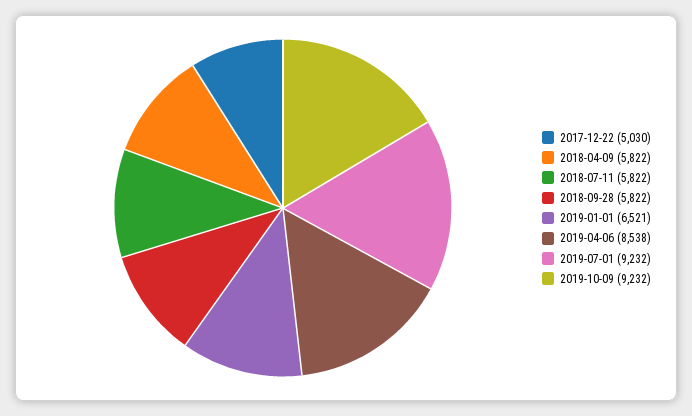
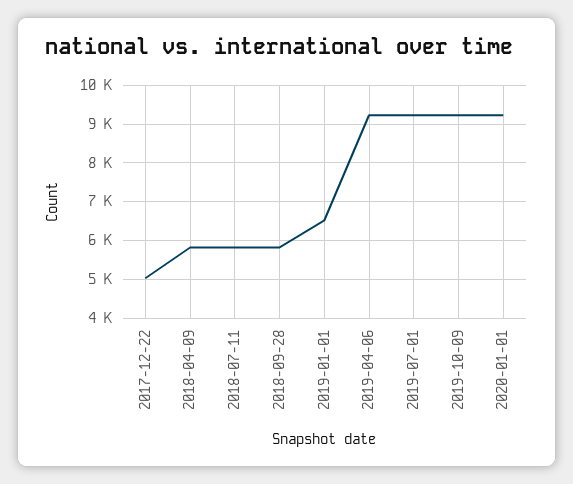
2019-04-06: 8538 -> 9200
2020-01-01: none -> 9200

